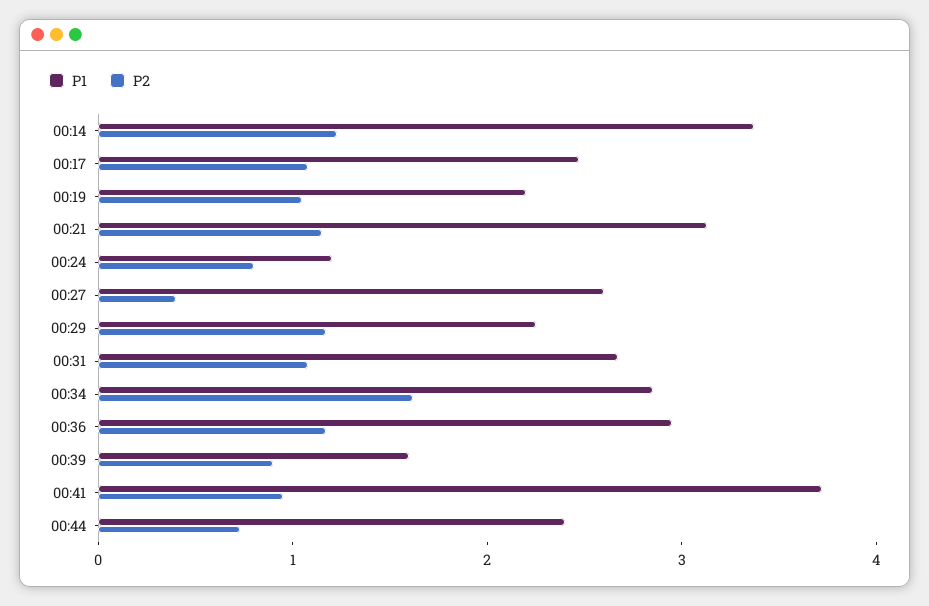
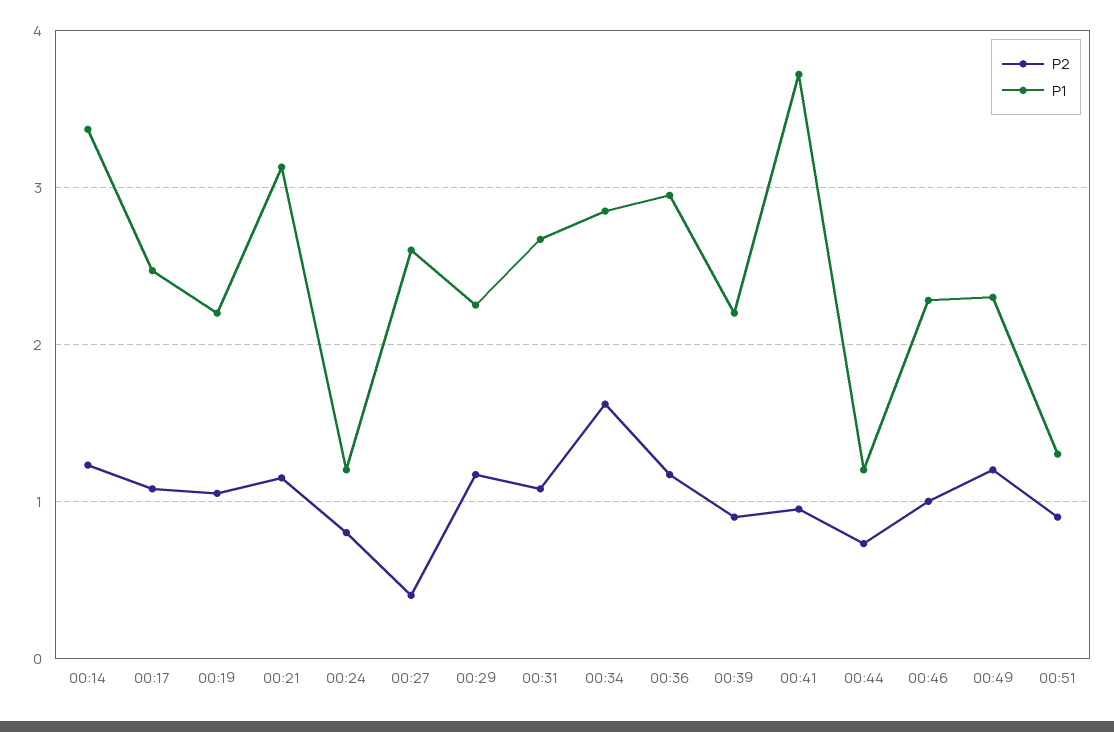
P1, 00:39: 1.6 -> 2.2
P1, 00:44: 2.4 -> 1.2
P2, 00:46: none -> 1
P1, 00:46: none -> 2.3
P2, 00:49: none -> 1.2
P1, 00:49: none -> 2.3
P2, 00:51: none -> 0.9
P1, 00:51: none -> 1.3

